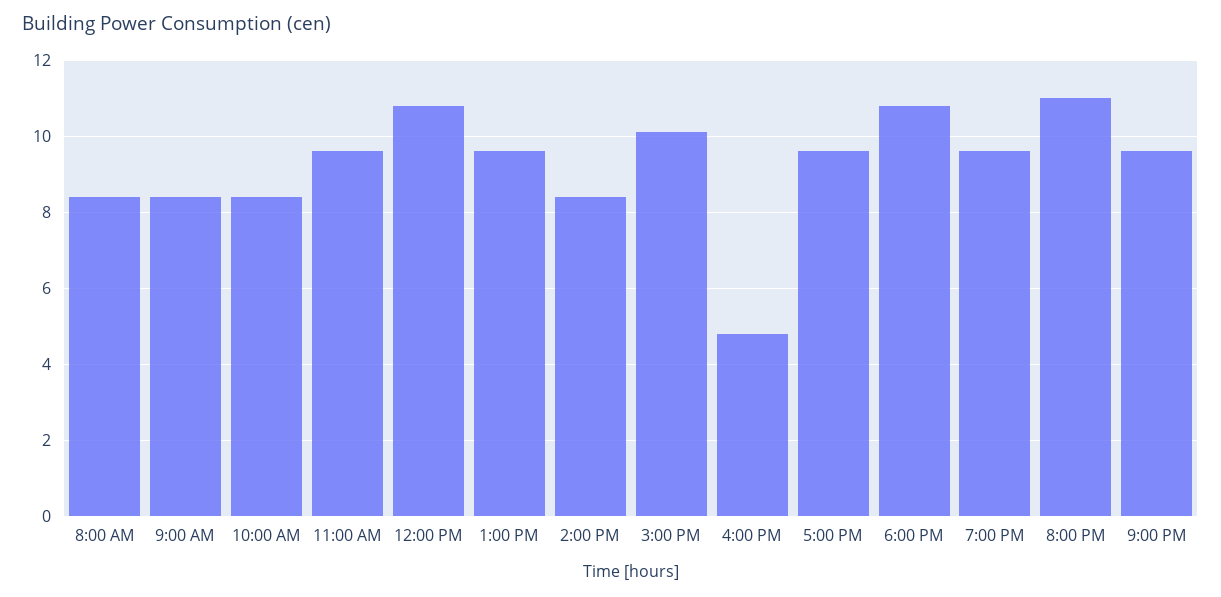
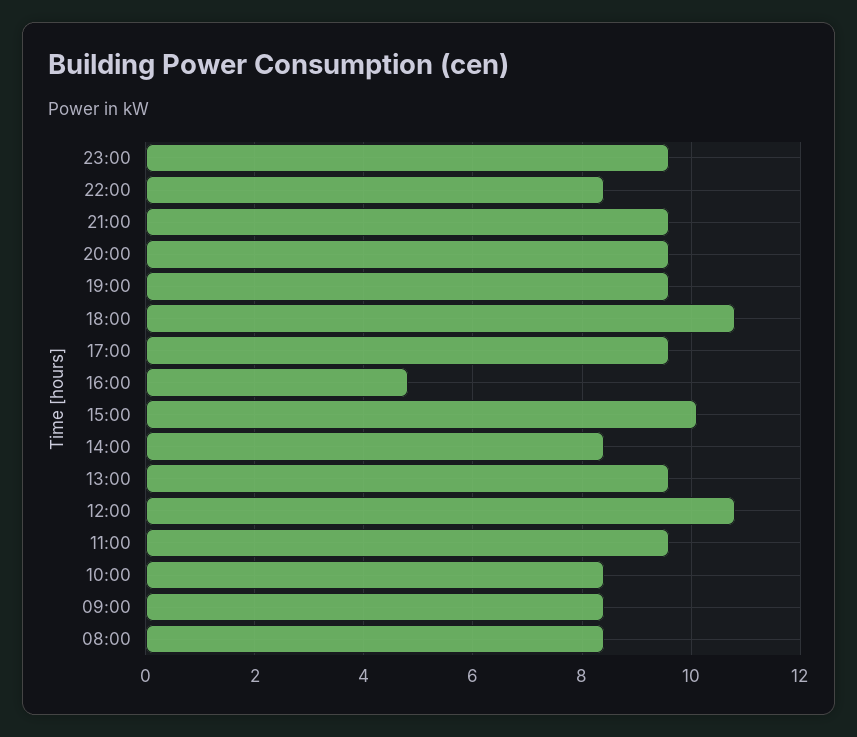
8:00 PM: 11 -> 9.5
23:00: none -> 9.5
22:00: none -> 8.5

